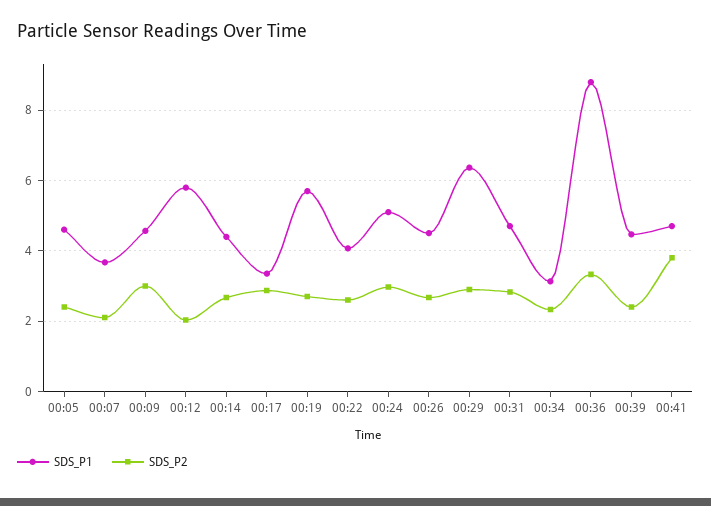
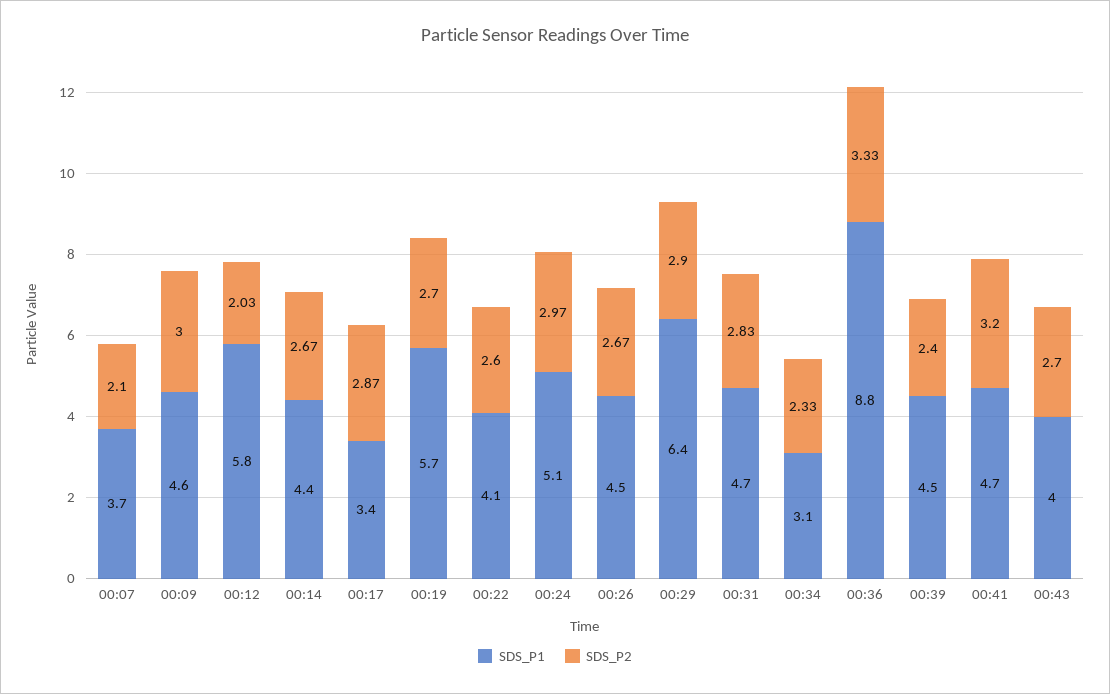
SDS_P1, 00:05: 4.6 -> none
SDS_P2, 00:05: 2.4 -> none
SDS_P2, 00:41: 3.8 -> 3.2
SDS_P1, 00:43: none -> 4
SDS_P2, 00:43: none -> 2.7

